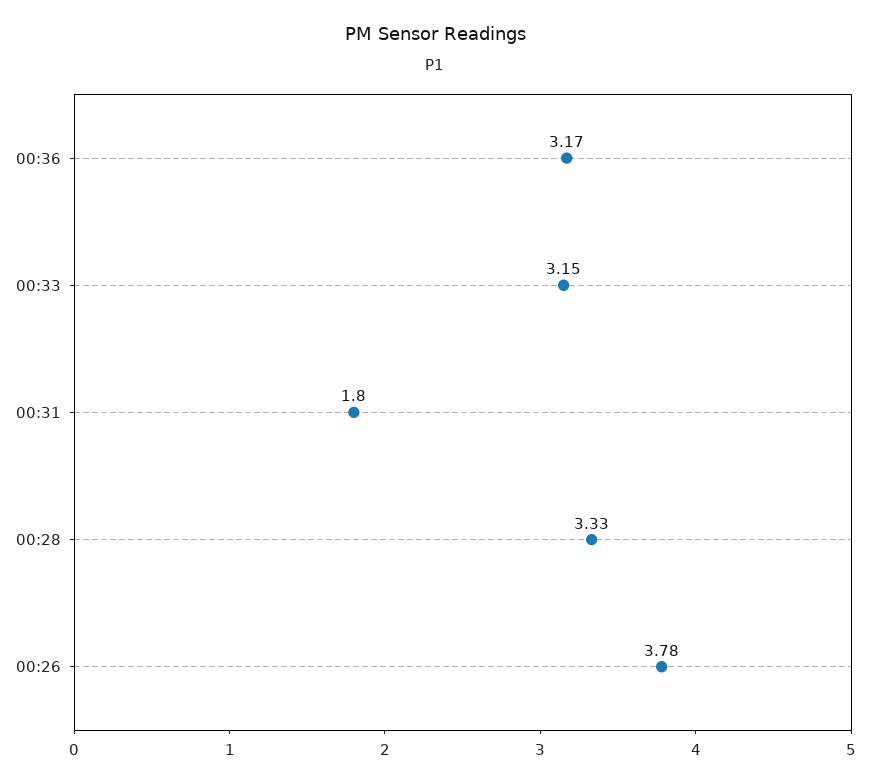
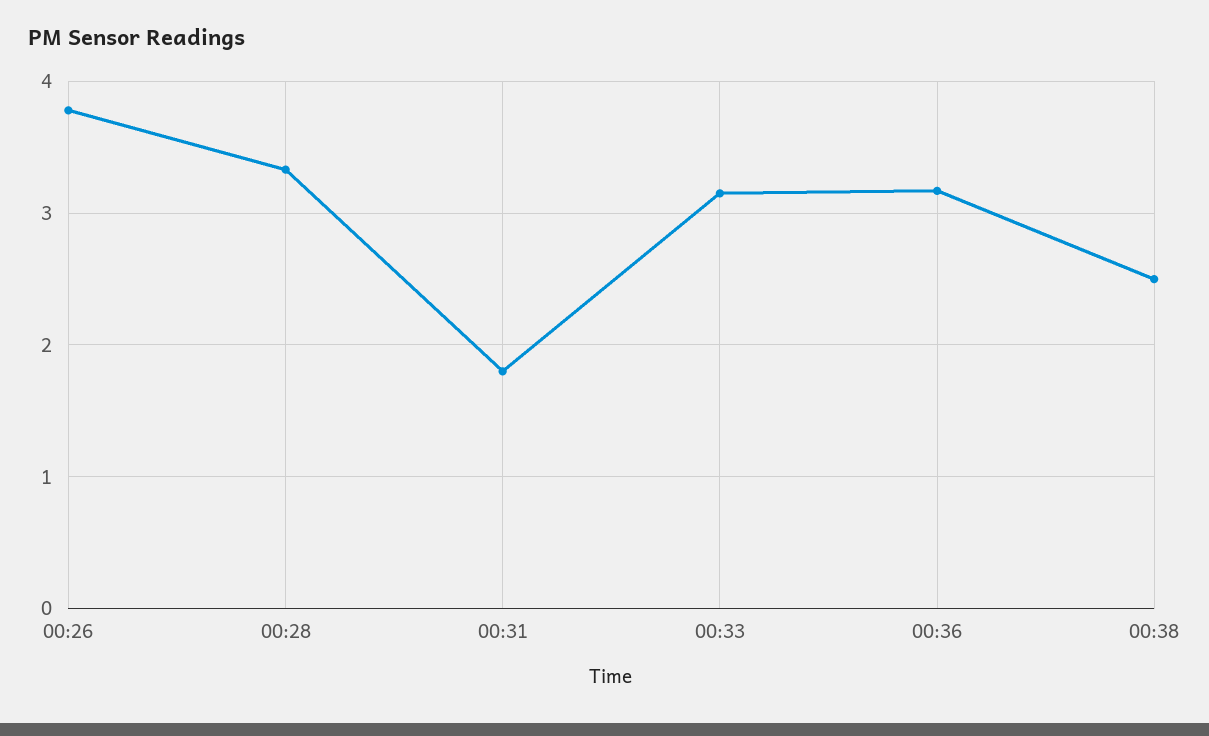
00:38: none -> 2.5

